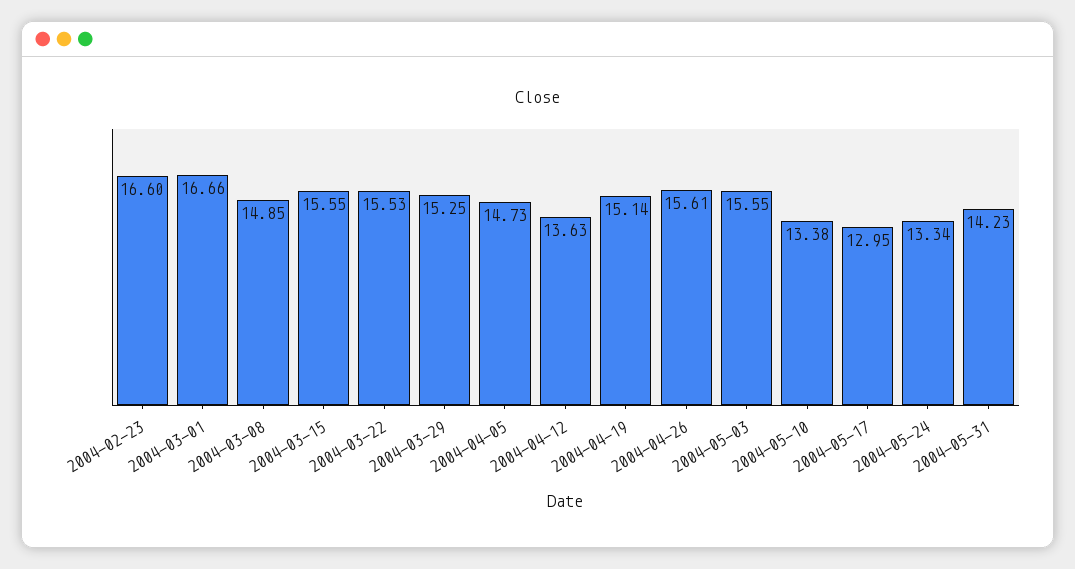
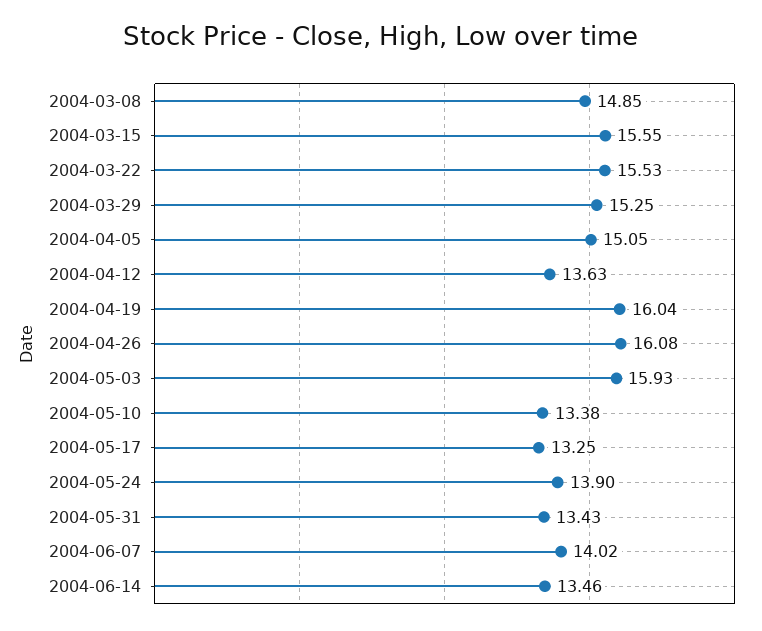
2004-02-23: 16.6 -> none
2004-03-01: 16.66 -> none
2004-04-05: 14.73 -> 15.05
2004-04-19: 15.14 -> 16.04
2004-04-26: 15.61 -> 16.08
2004-05-03: 15.55 -> 15.93
2004-05-17: 12.95 -> 13.25
2004-05-24: 13.34 -> 13.9
2004-05-31: 14.23 -> 13.43
2004-06-07: none -> 14.02
2004-06-14: none -> 13.46

